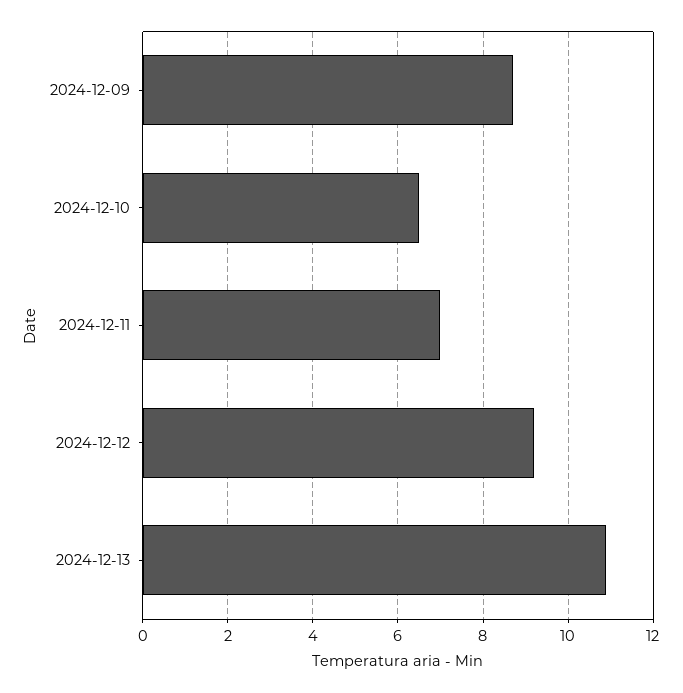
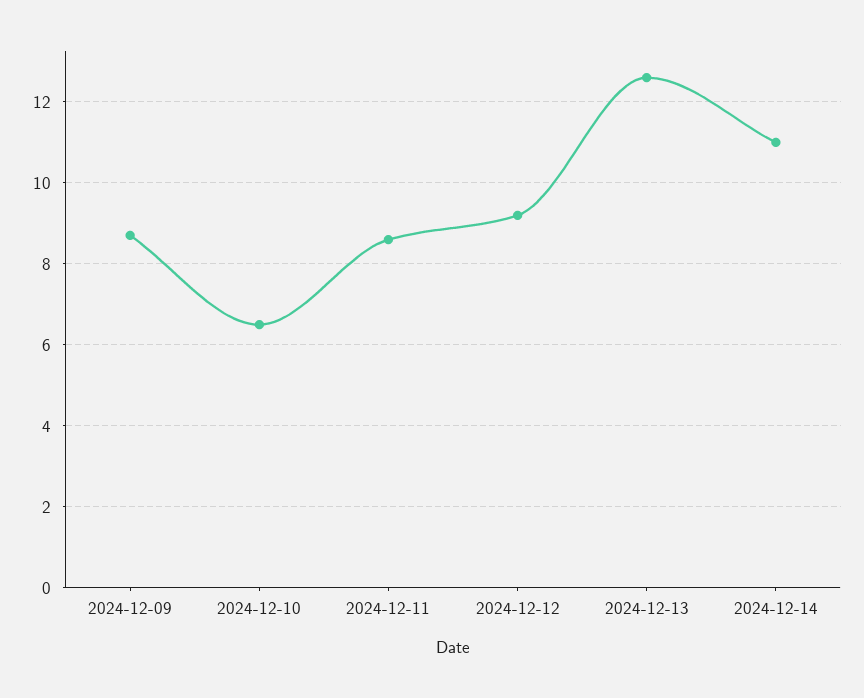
2024-12-11: 7 -> 8.5
2024-12-13: 11 -> 12.5
2024-12-14: none -> 11

